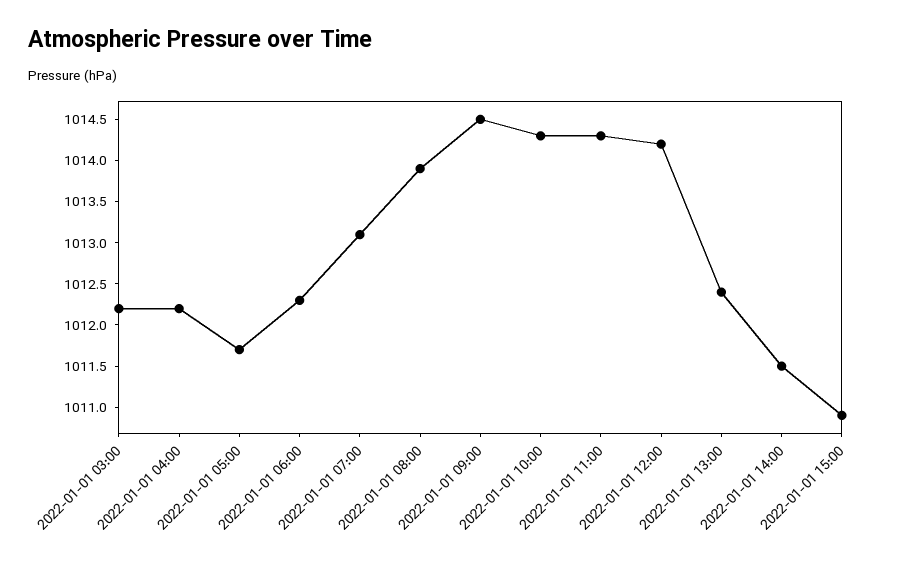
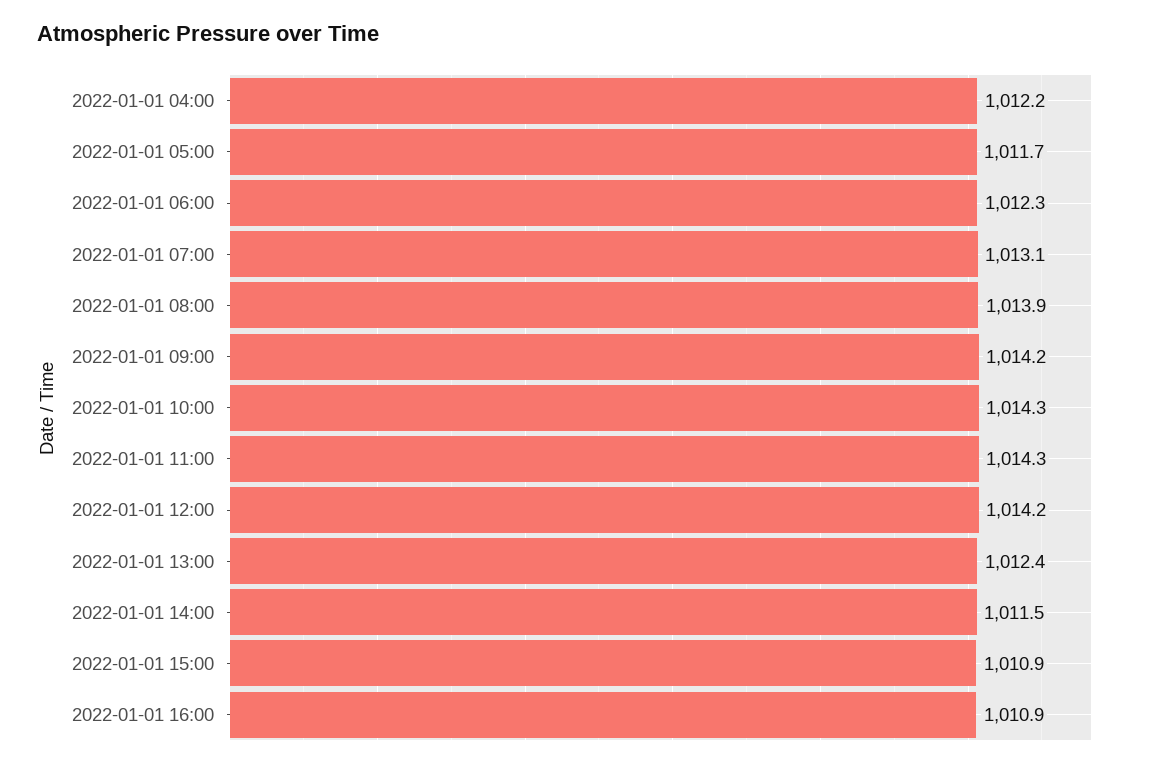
2022-01-01 03:00: 1012.2 -> none
2022-01-01 09:00: 1014.5 -> 1014.2
2022-01-01 16:00: none -> 1010.9

